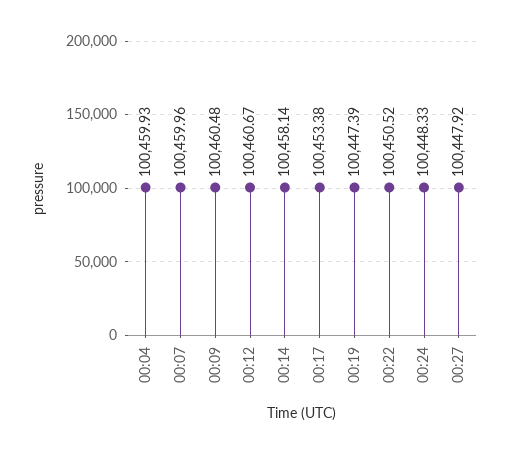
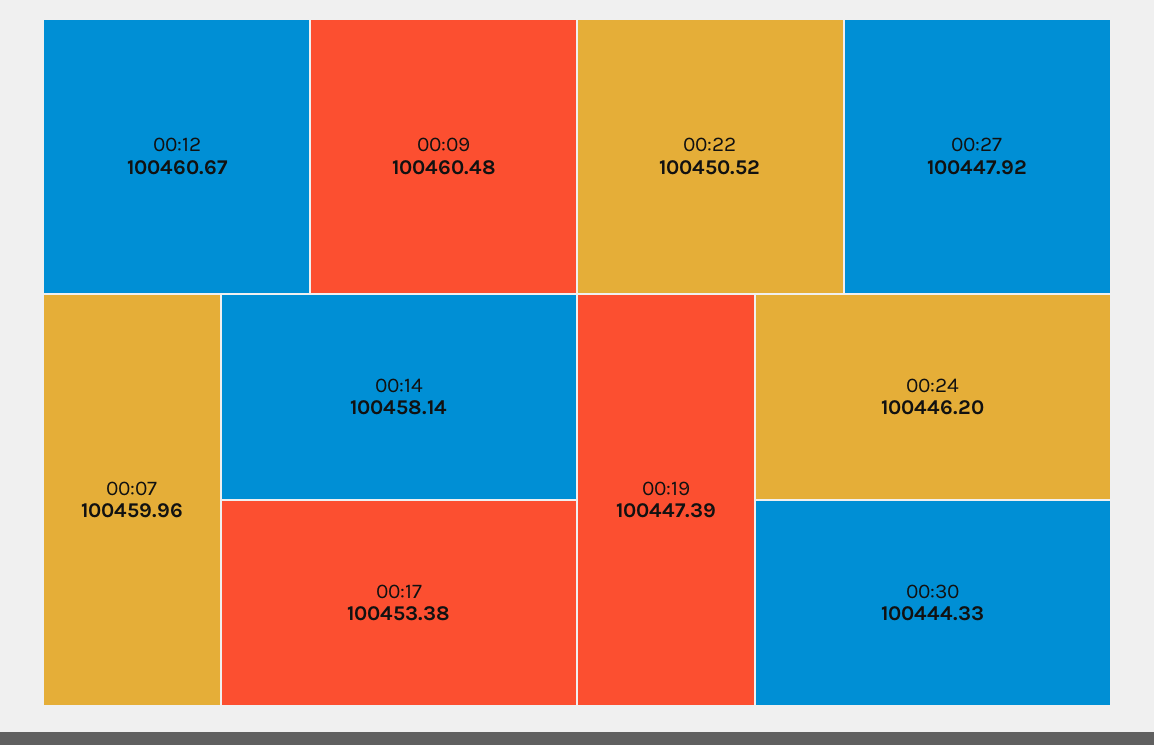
00:04: 100459.93 -> none
00:24: 100448.33 -> 100446.2
00:30: none -> 100444.33

